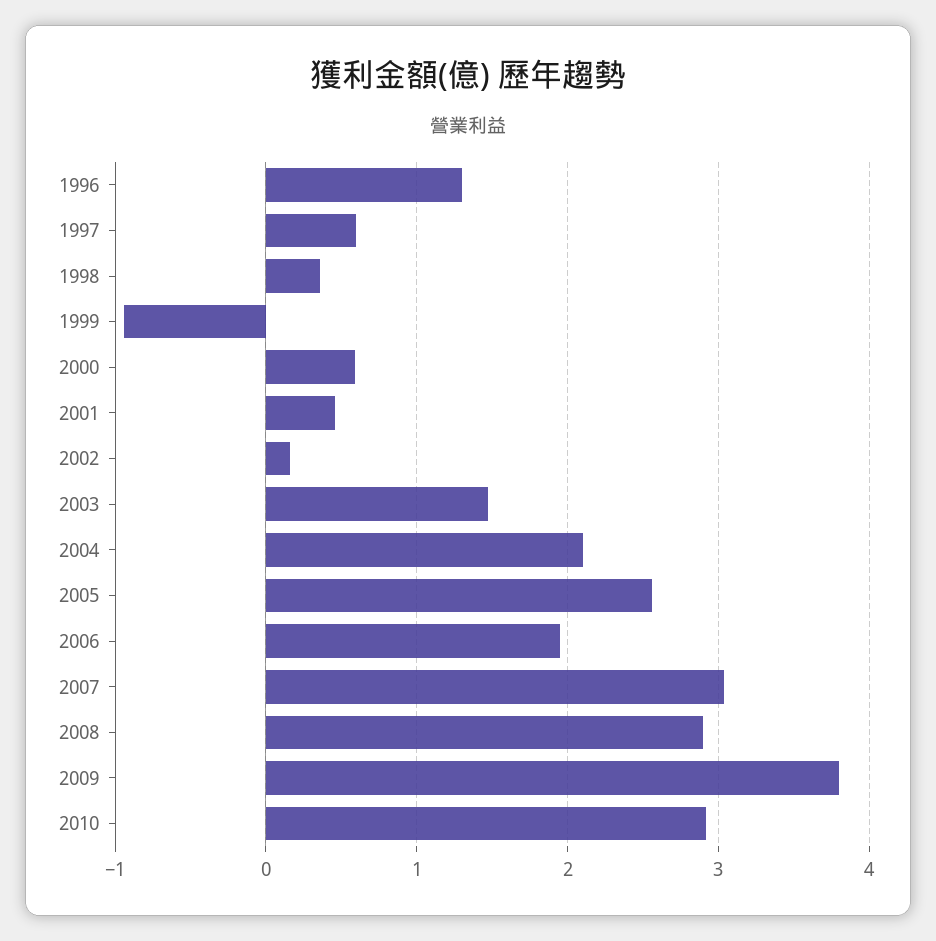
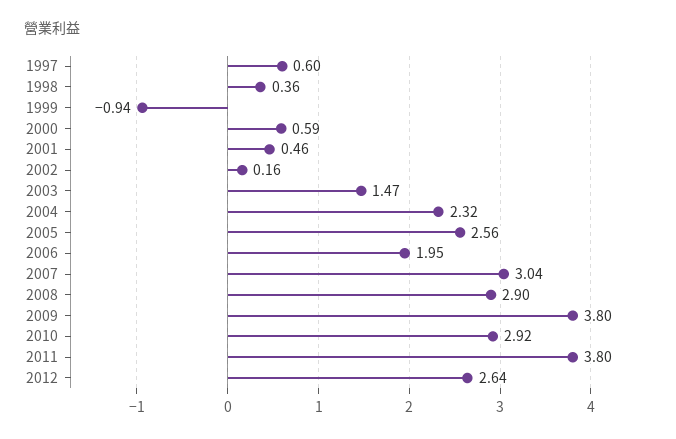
1996: 1.3 -> none
2004: 2.1 -> 2.32
2011: none -> 3.8
2012: none -> 2.64

